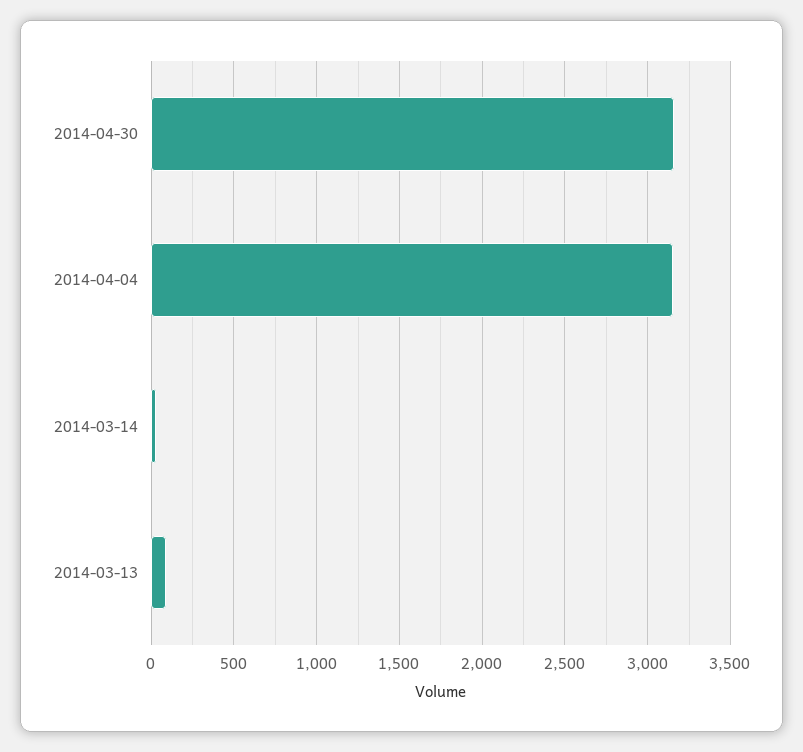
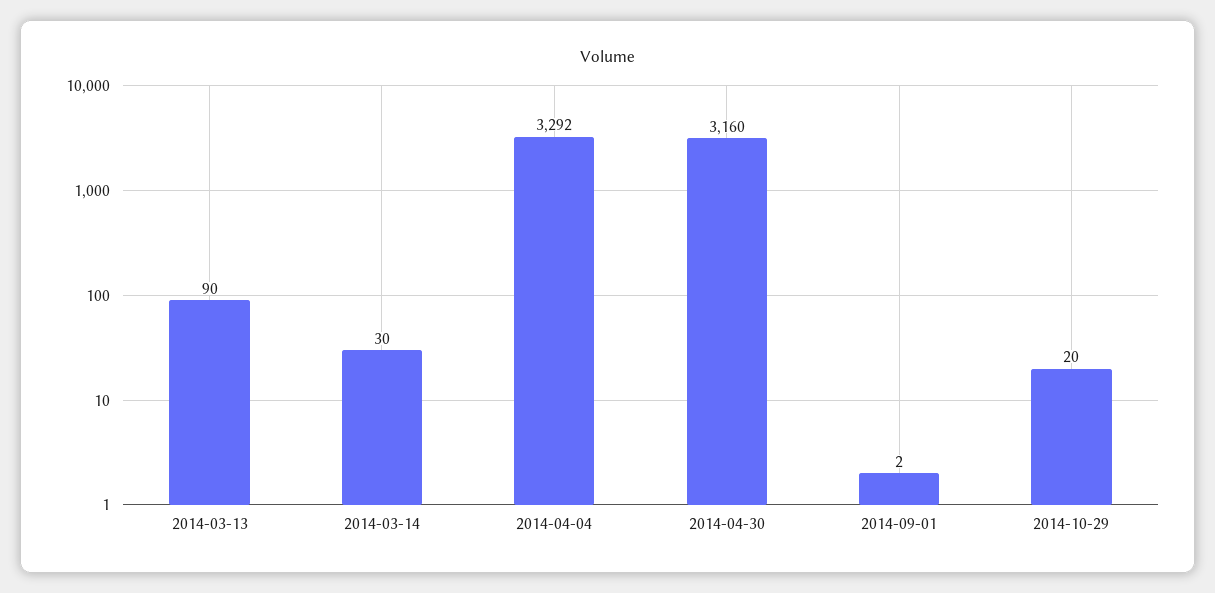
2014-04-04: 3150 -> 3292
2014-09-01: none -> 2
2014-10-29: none -> 20

